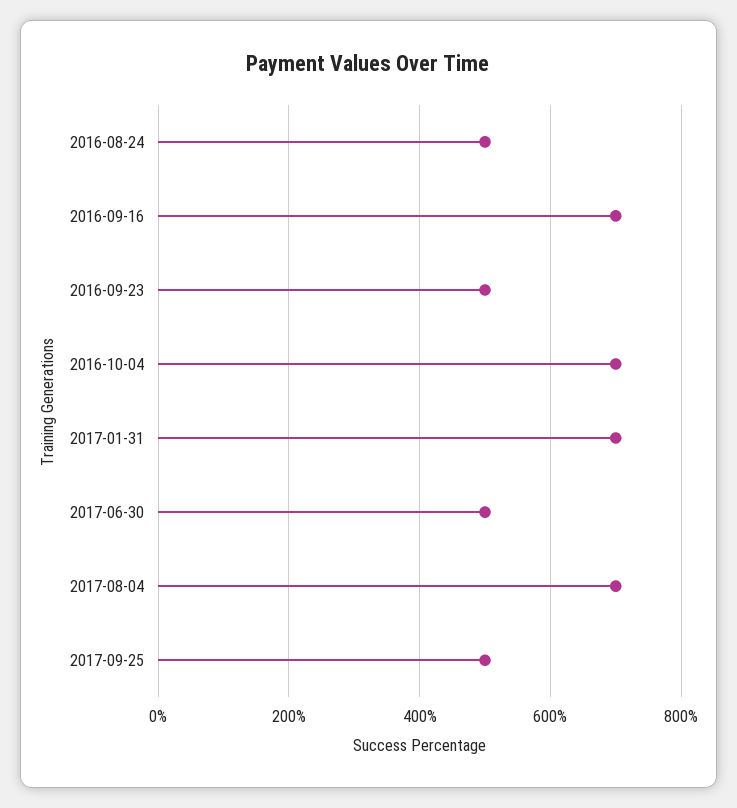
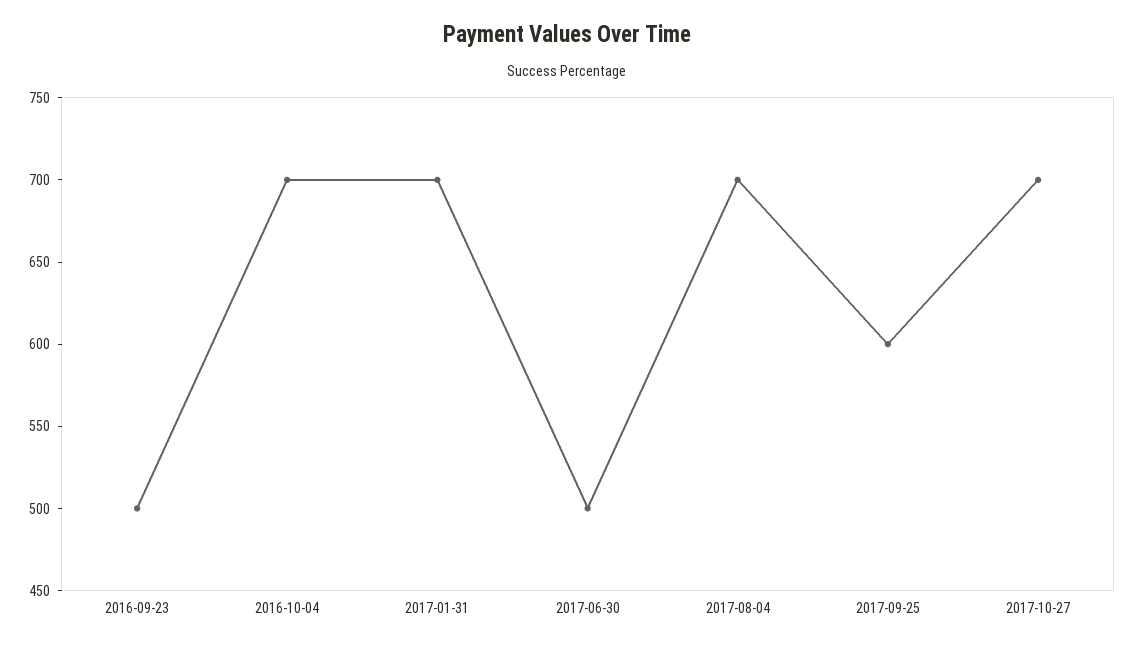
2016-08-24: 500 -> none
2016-09-16: 700 -> none
2017-09-25: 500 -> 600
2017-10-27: none -> 700

